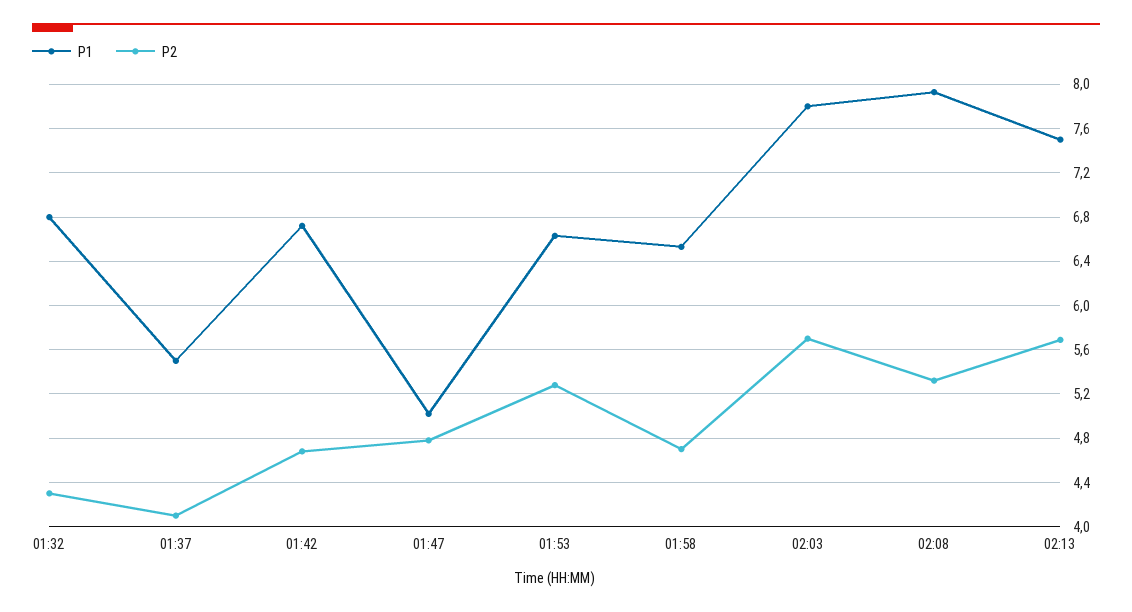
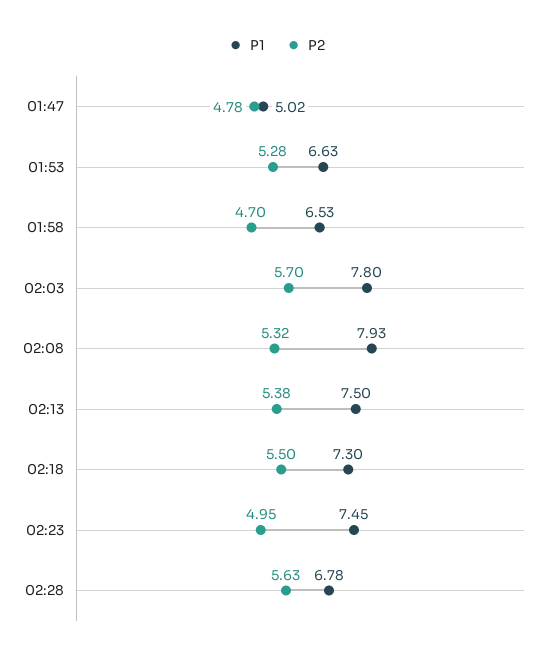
P1, 01:32: 6.8 -> none
P2, 01:32: 4.3 -> none
P1, 01:37: 5.5 -> none
P2, 01:37: 4.1 -> none
P1, 01:42: 6.7 -> none
P2, 01:42: 4.7 -> none
P2, 02:13: 5.7 -> 5.38
P1, 02:18: none -> 7.3
P2, 02:18: none -> 5.5
P1, 02:23: none -> 7.45
P2, 02:23: none -> 4.95
P1, 02:28: none -> 6.78
P2, 02:28: none -> 5.63

